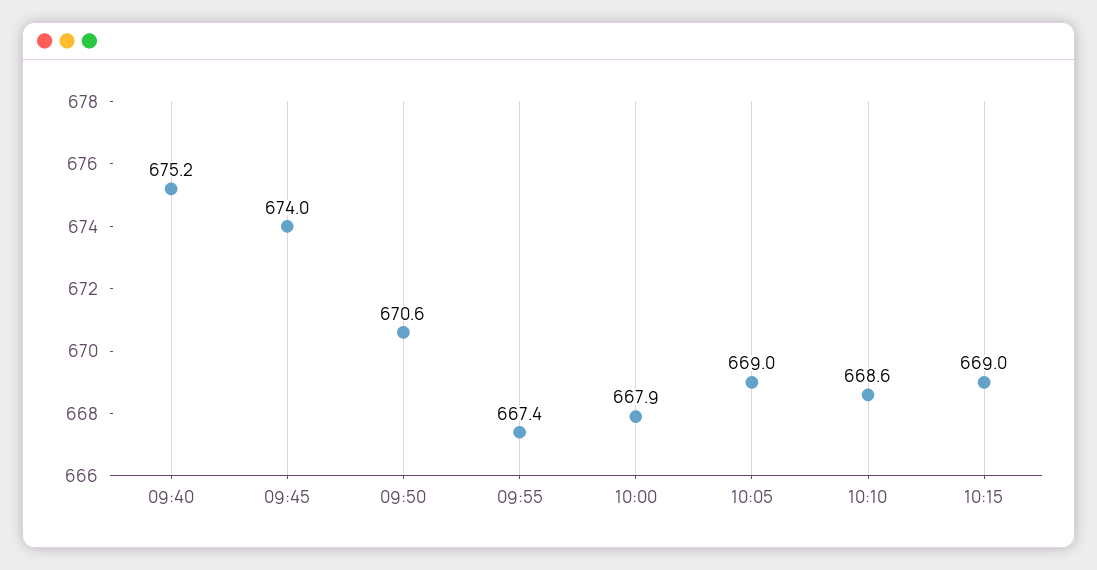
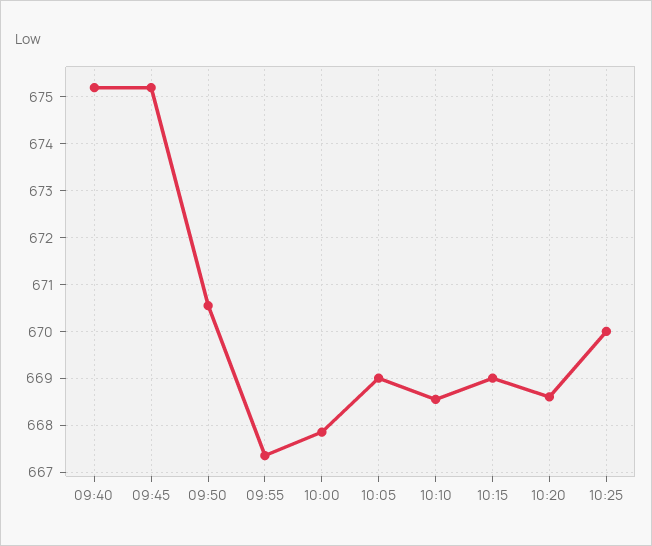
09:45: 674 -> 675.2
10:20: none -> 668.6
10:25: none -> 670

